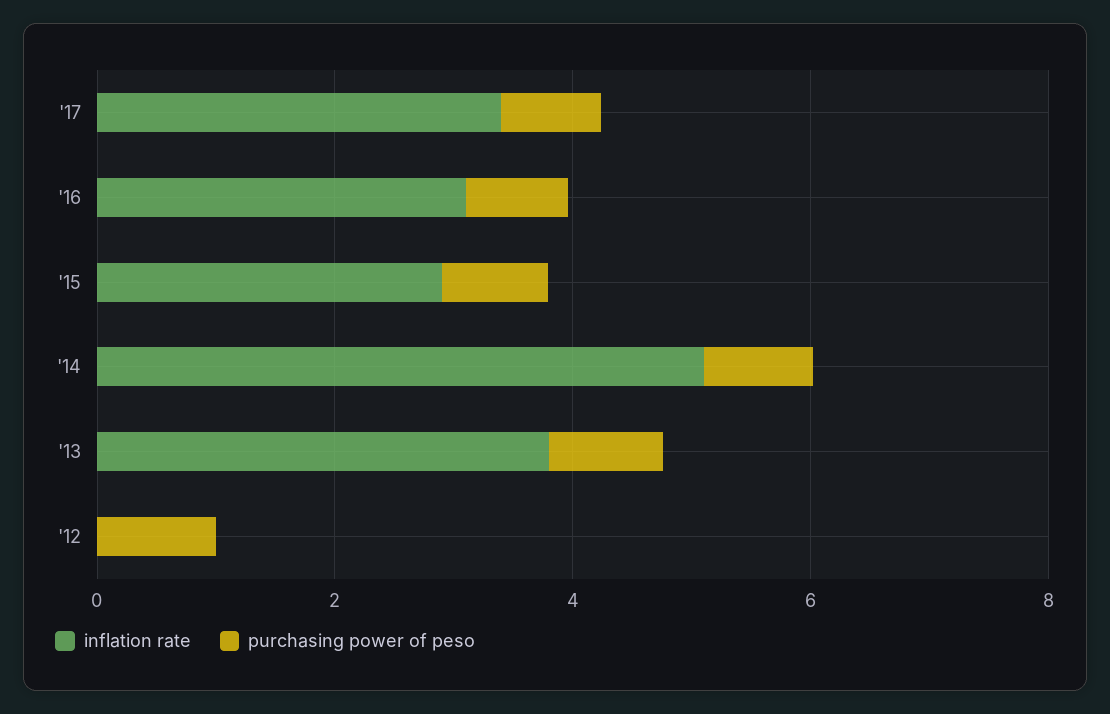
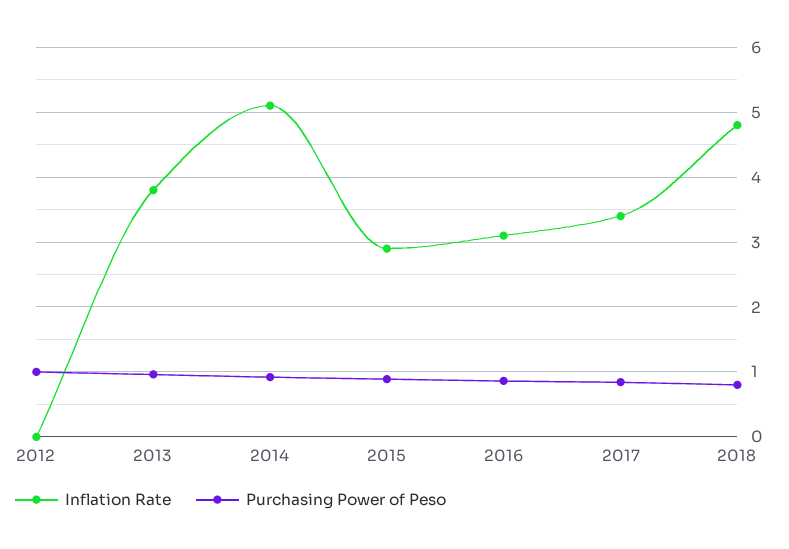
inflation rate, 2018: none -> 4.8
purchasing power of peso, 2018: none -> 0.8

